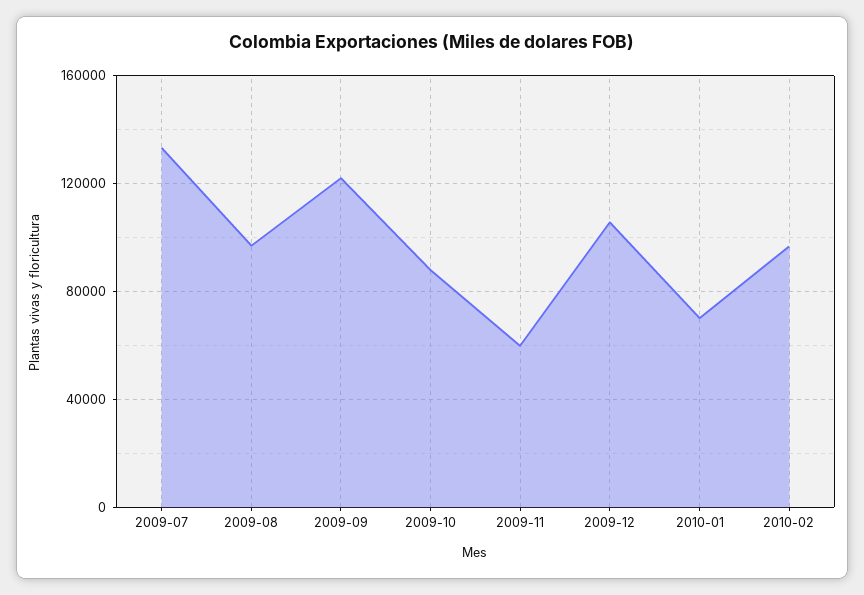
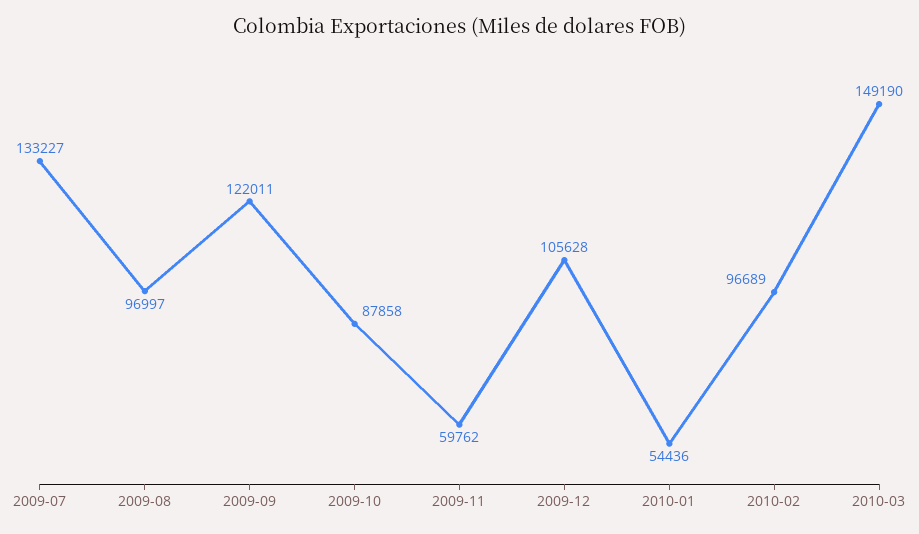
2010-01: 70000 -> 54436
2010-03: none -> 149190

